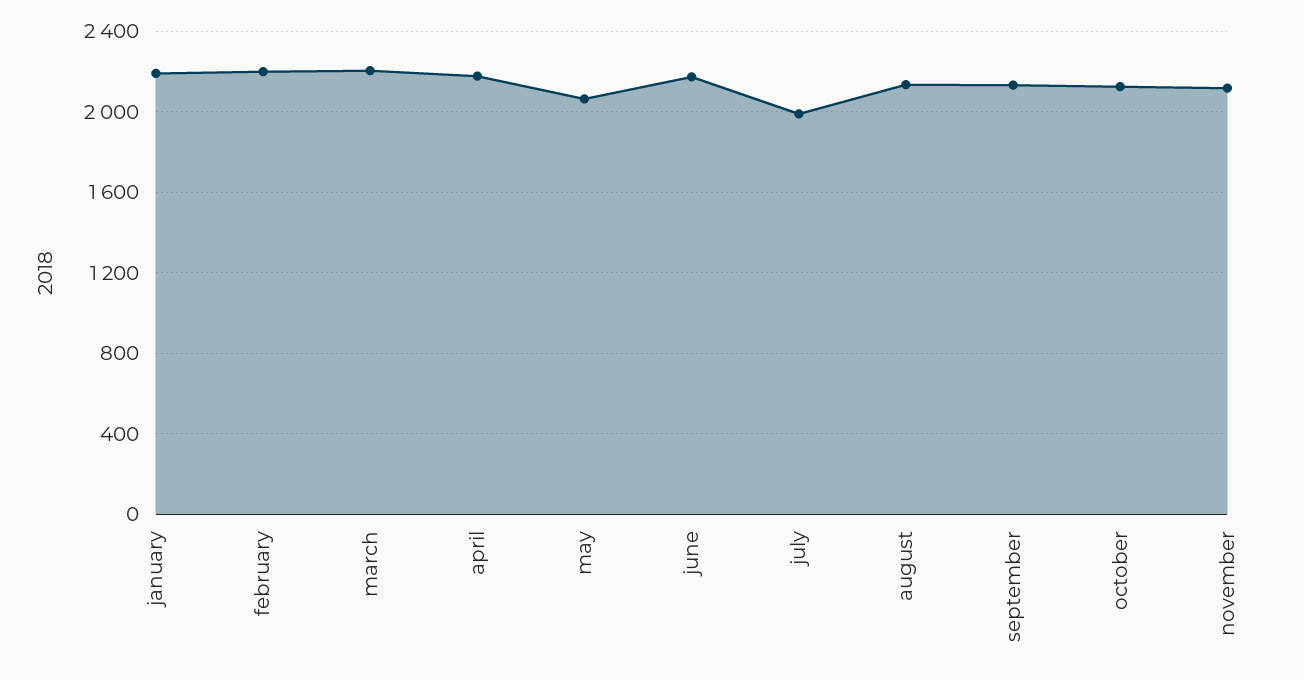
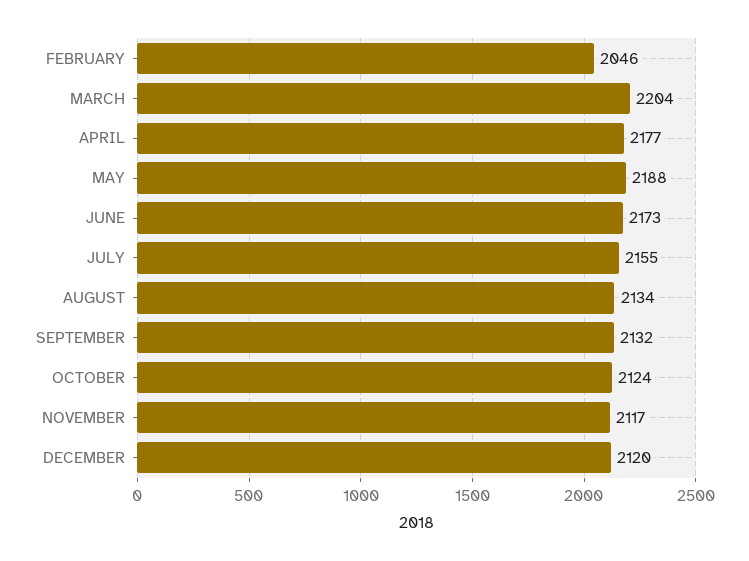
january: 2200 -> none
february: 2200 -> 2046
may: 2050 -> 2188
july: 2000 -> 2155
DECEMBER: none -> 2120

